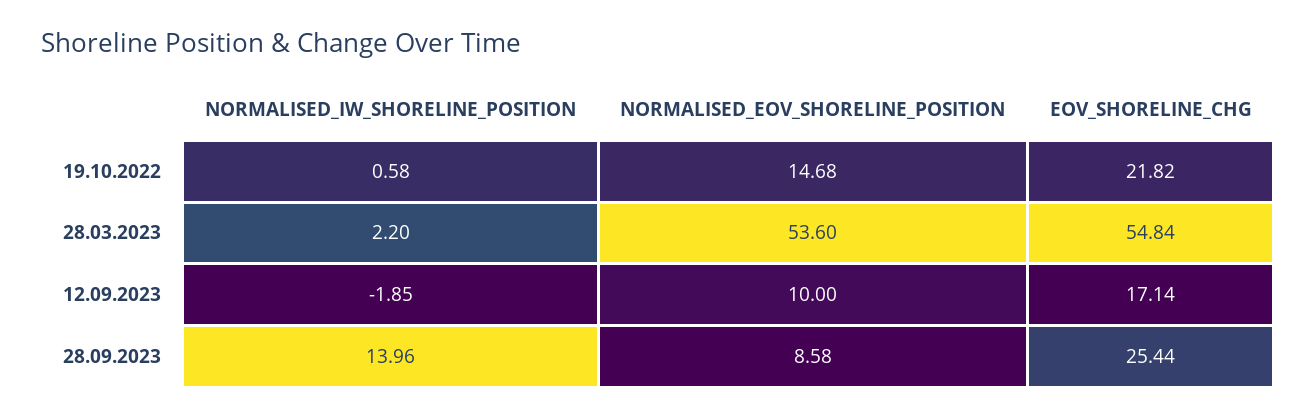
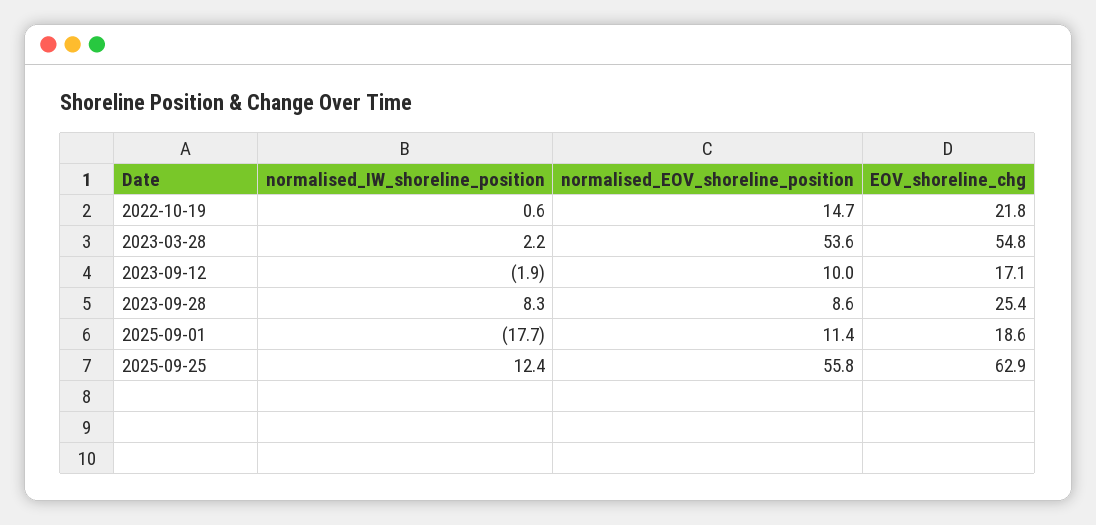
NORMALISED_IW_SHORELINE_POSITION, 28.09.2023: 13.96 -> 8.3
NORMALISED_IW_SHORELINE_POSITION, 2025-09-01: none -> -17.7
NORMALISED_EOV_SHORELINE_POSITION, 2025-09-01: none -> 11.4
EOV_SHORELINE_CHG, 2025-09-01: none -> 18.6
NORMALISED_IW_SHORELINE_POSITION, 2025-09-25: none -> 12.4
NORMALISED_EOV_SHORELINE_POSITION, 2025-09-25: none -> 55.8
EOV_SHORELINE_CHG, 2025-09-25: none -> 62.9

